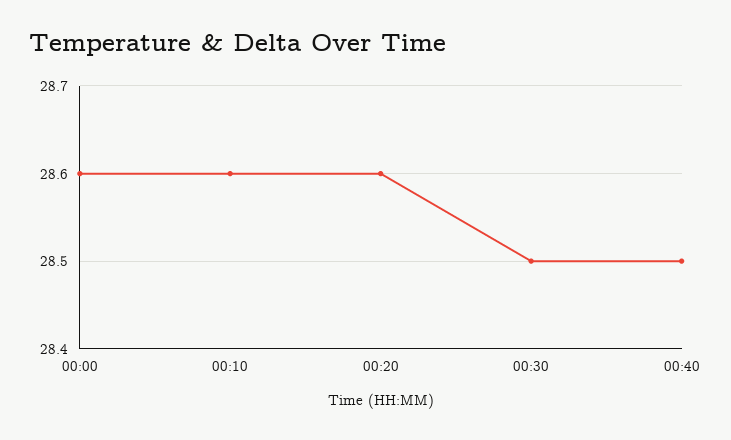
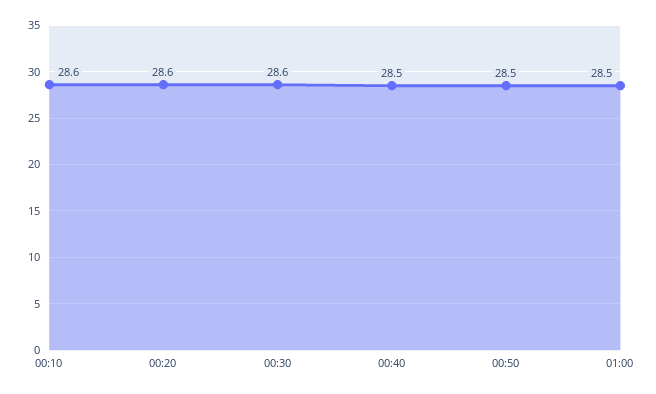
00:00: 28.6 -> none
00:30: 28.5 -> 28.6
00:50: none -> 28.5
01:00: none -> 28.5

